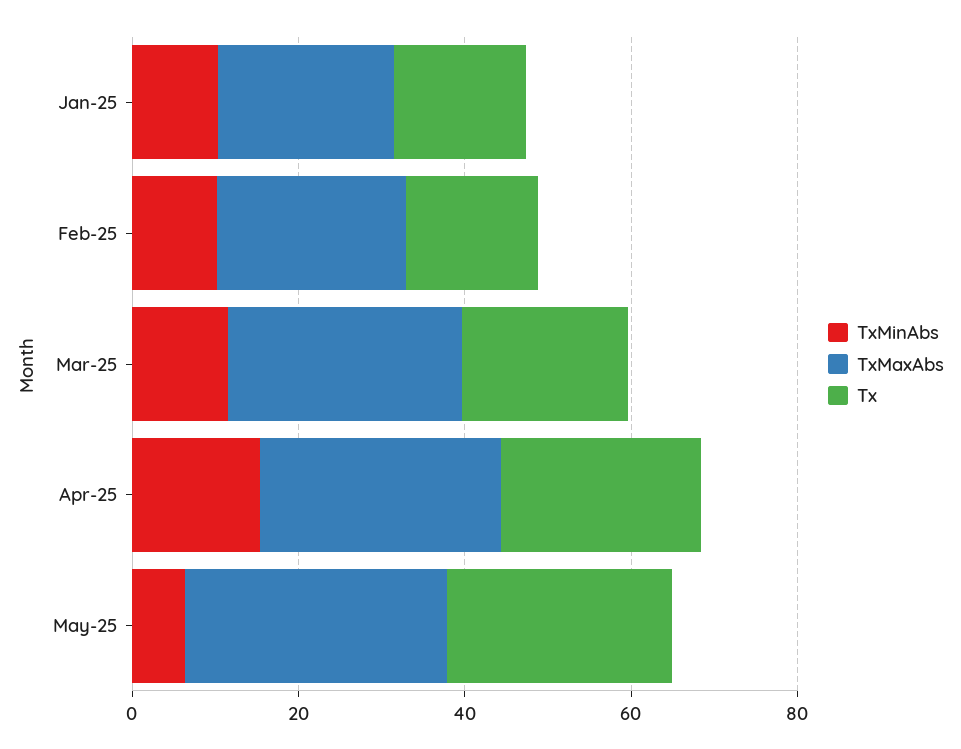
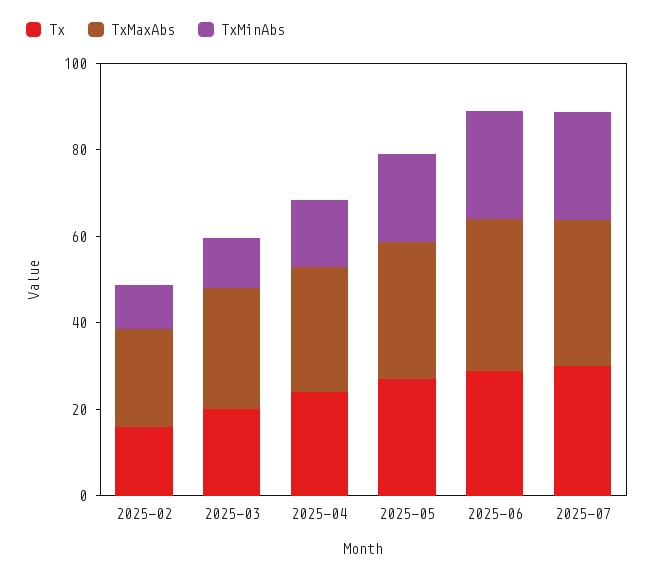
TxMinAbs, Jan-25: 10 -> none
TxMaxAbs, Jan-25: 20 -> none
Tx, Jan-25: 15 -> none
TxMinAbs, May-25: 5 -> 20
Tx, 2025-06: none -> 30
TxMaxAbs, 2025-06: none -> 35
TxMinAbs, 2025-06: none -> 25
Tx, 2025-07: none -> 30
TxMaxAbs, 2025-07: none -> 35
TxMinAbs, 2025-07: none -> 25

